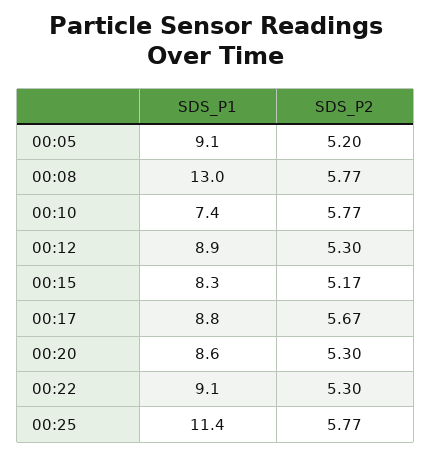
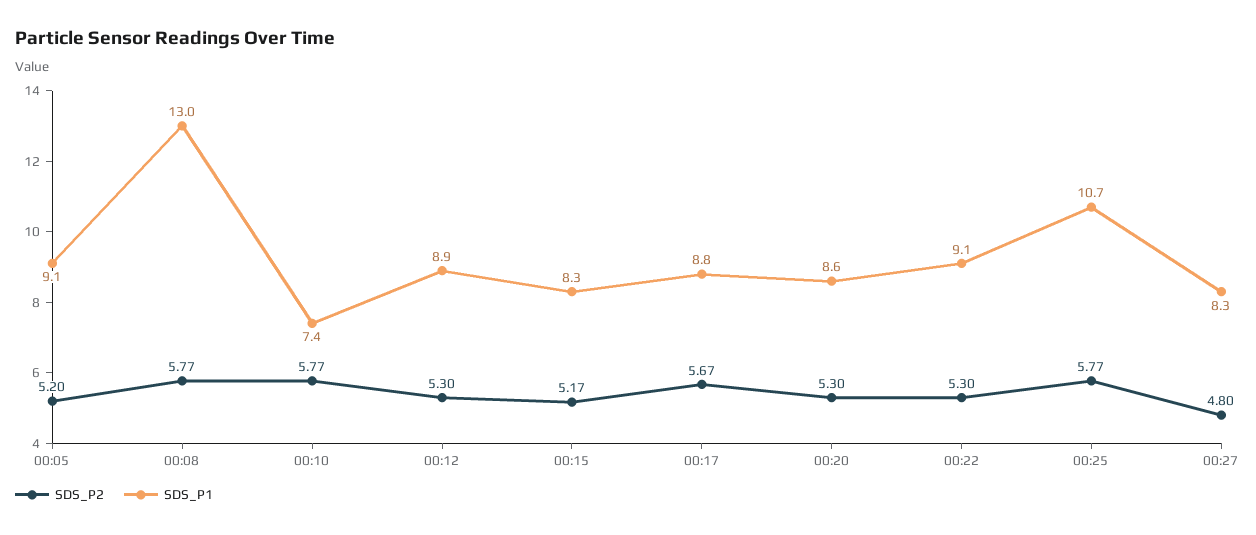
SDS_P1, 00:25: 11.4 -> 10.7
SDS_P2, 00:27: none -> 4.8
SDS_P1, 00:27: none -> 8.3

